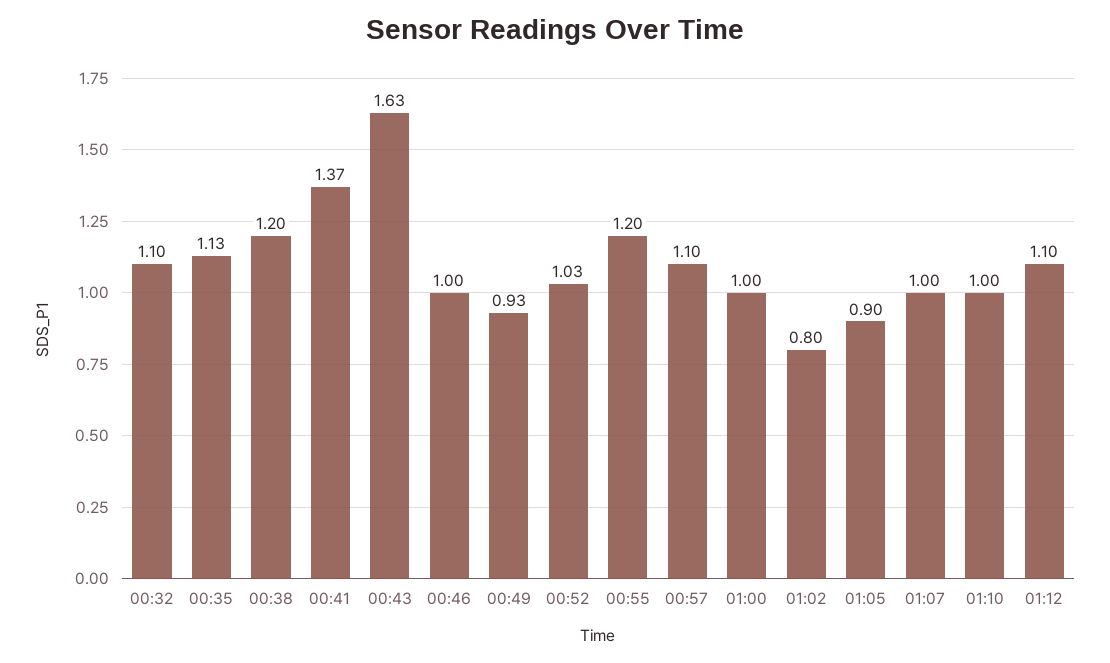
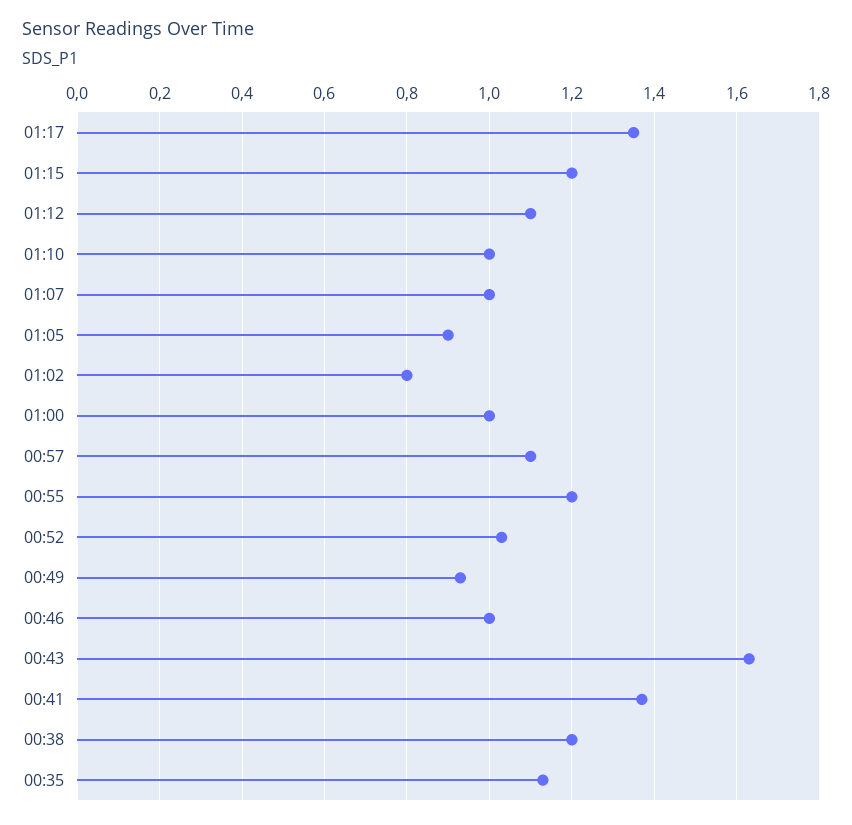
00:32: 1.1 -> none
01:17: none -> 1.35
01:15: none -> 1.2

